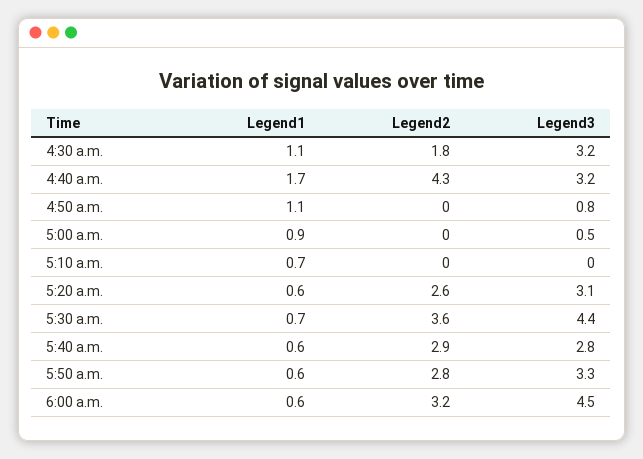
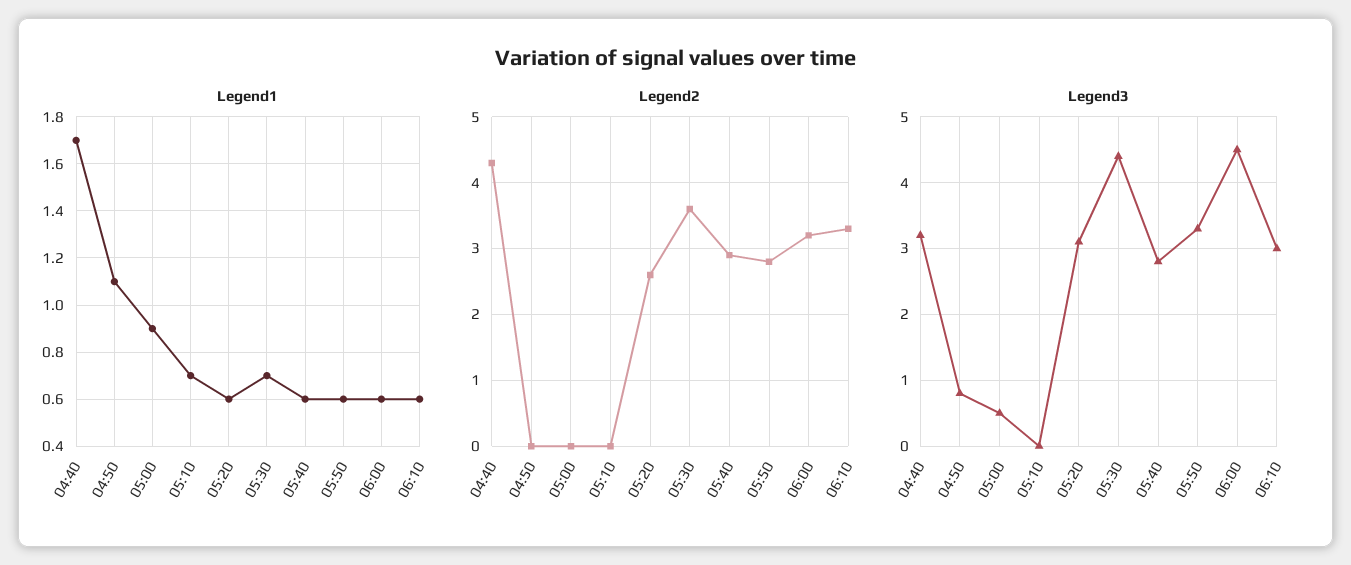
Legend1, 4:30 a.m.: 1.1 -> none
Legend2, 4:30 a.m.: 1.8 -> none
Legend3, 4:30 a.m.: 3.2 -> none
Legend1, 06:10: none -> 0.6
Legend2, 06:10: none -> 3.3
Legend3, 06:10: none -> 3

